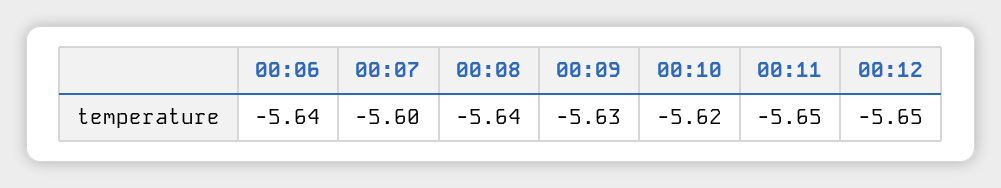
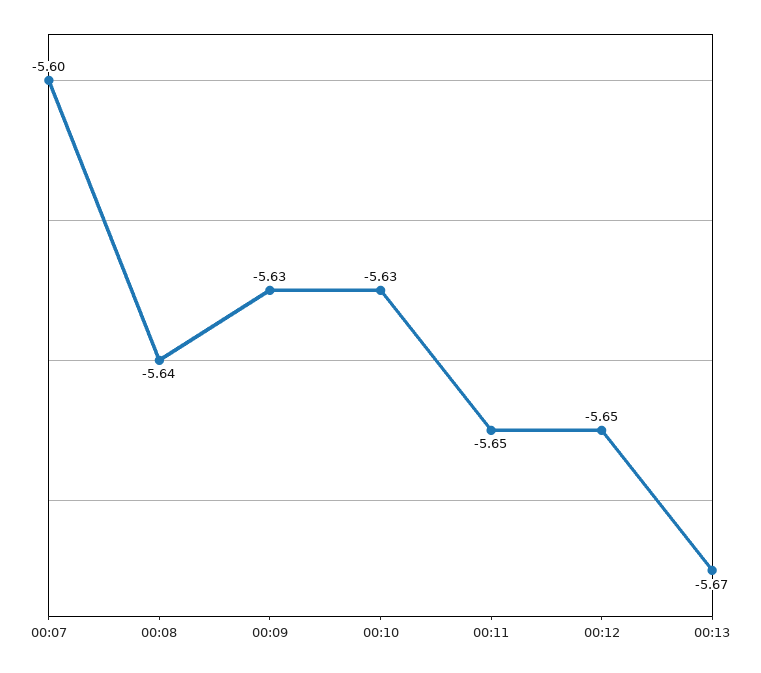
00:06: -5.64 -> none
00:10: -5.62 -> -5.63
00:13: none -> -5.67

